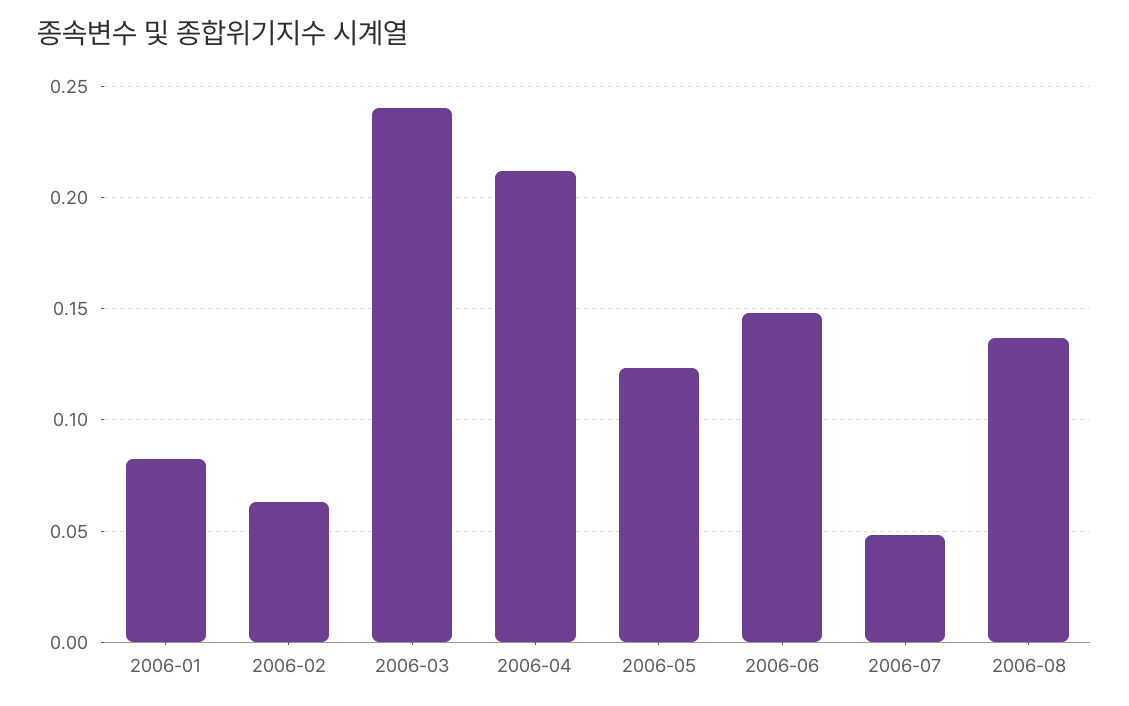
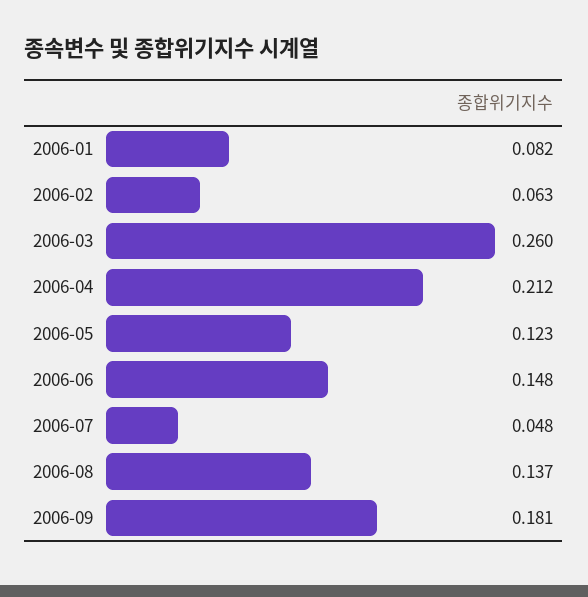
2006-03: 0.24 -> 0.26
2006-09: none -> 0.181

